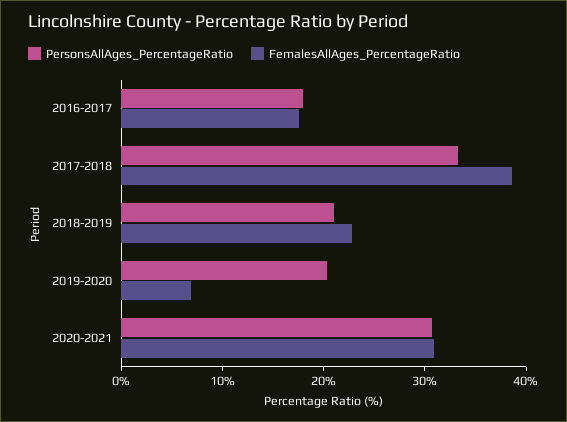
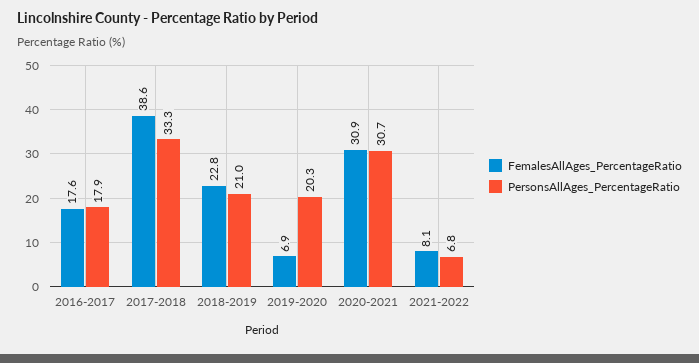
FemalesAllAges_PercentageRatio, 2021-2022: none -> 8.1
PersonsAllAges_PercentageRatio, 2021-2022: none -> 6.8

